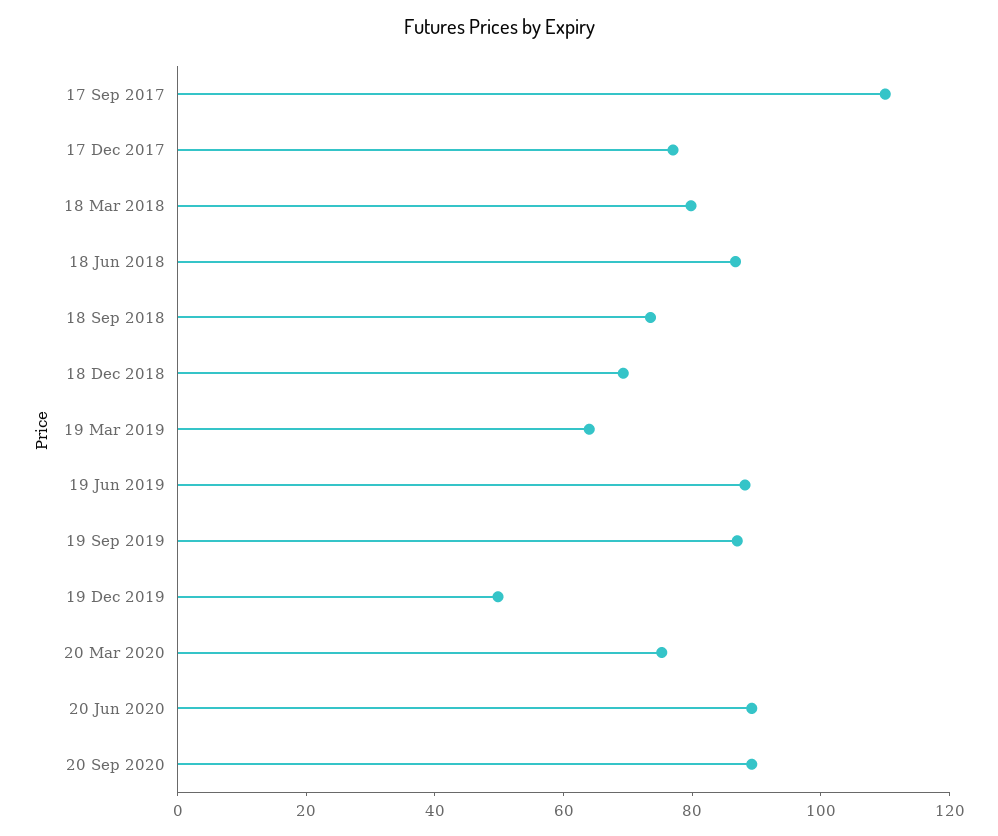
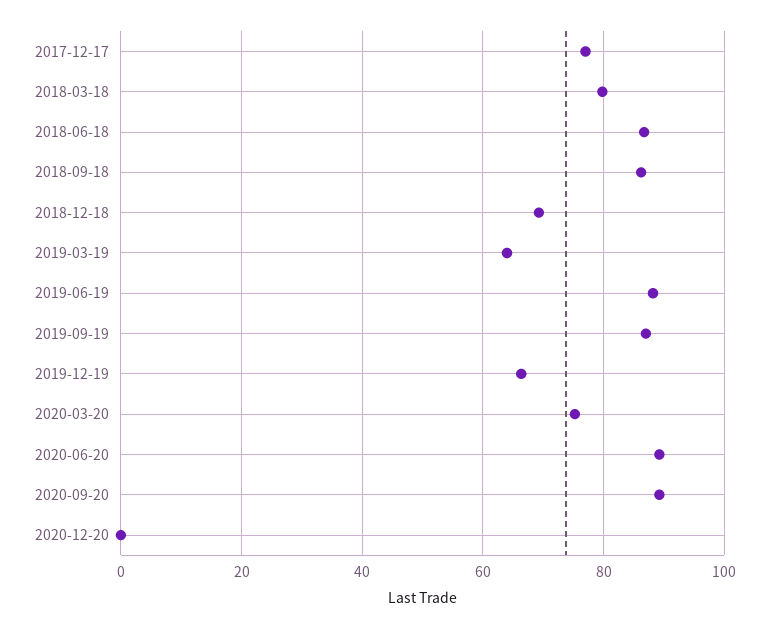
17 Sep 2017: 110 -> none
18 Sep 2018: 75 -> 86
19 Dec 2019: 50 -> 66
2020-12-20: none -> 0

